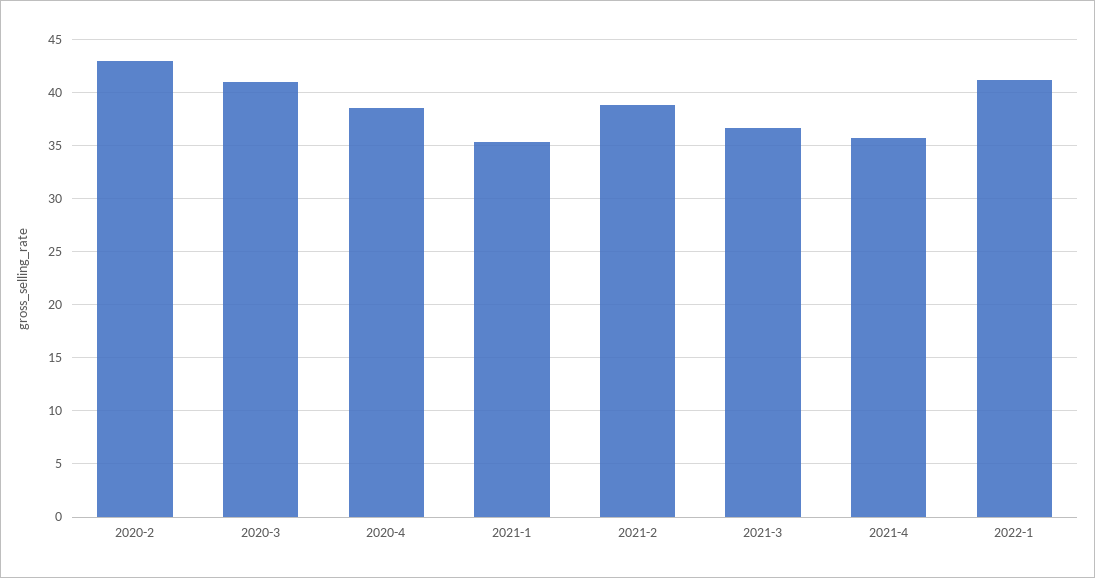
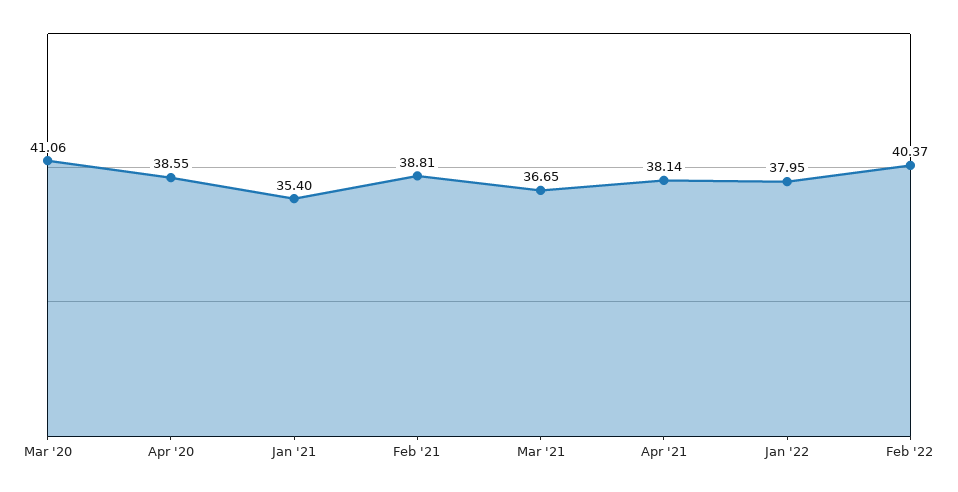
2020-2: 43 -> none
2021-4: 36 -> 38.14
2022-1: 41 -> 37.95
Feb '22: none -> 40.37

